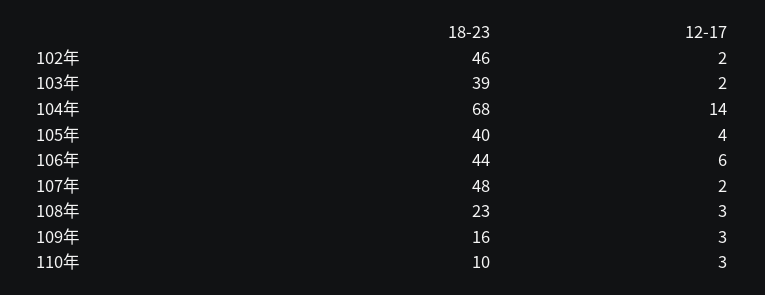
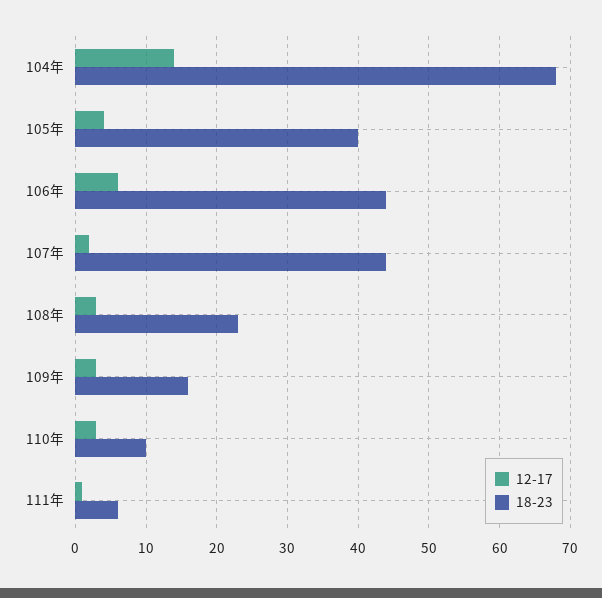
18-23, 102年: 46 -> none
12-17, 102年: 2 -> none
18-23, 103年: 39 -> none
12-17, 103年: 2 -> none
18-23, 107年: 48 -> 44
12-17, 111年: none -> 1
18-23, 111年: none -> 6

